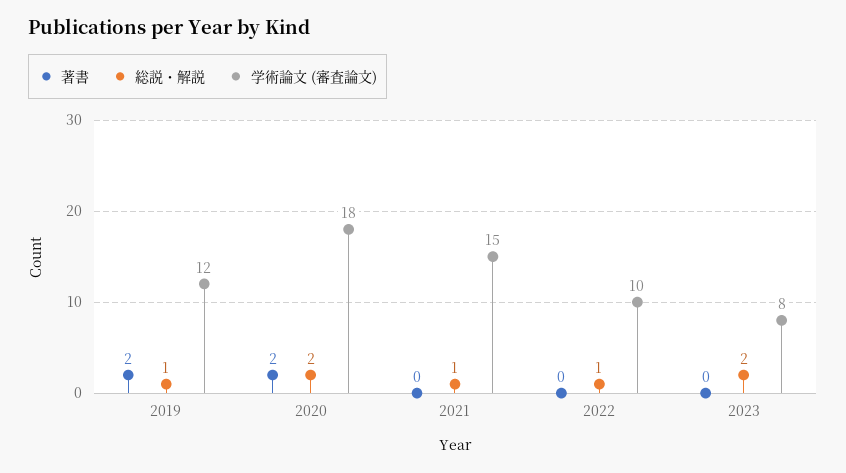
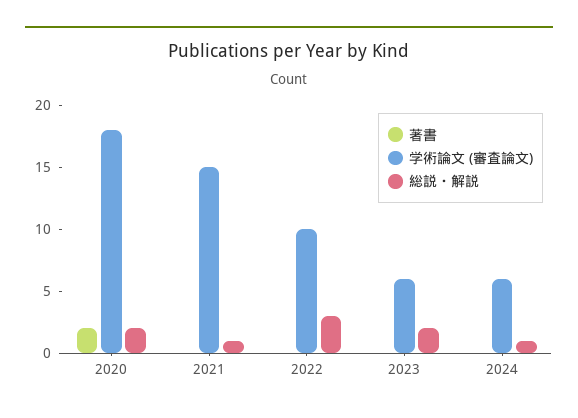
著書, 2019: 2 -> none
総説・解説, 2019: 1 -> none
学術論文 (審査論文), 2019: 12 -> none
総説・解説, 2022: 1 -> 3
学術論文 (審査論文), 2023: 8 -> 6
著書, 2024: none -> 0
学術論文 (審査論文), 2024: none -> 6
総説・解説, 2024: none -> 1

